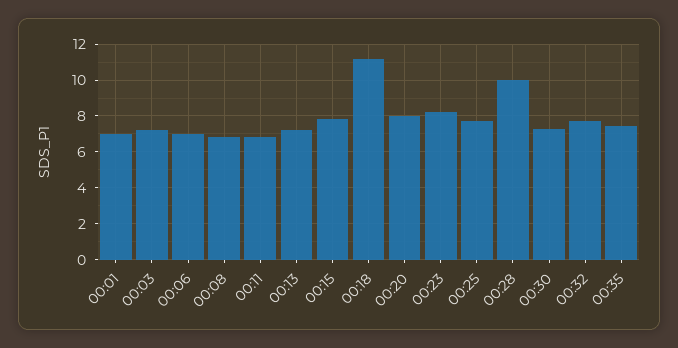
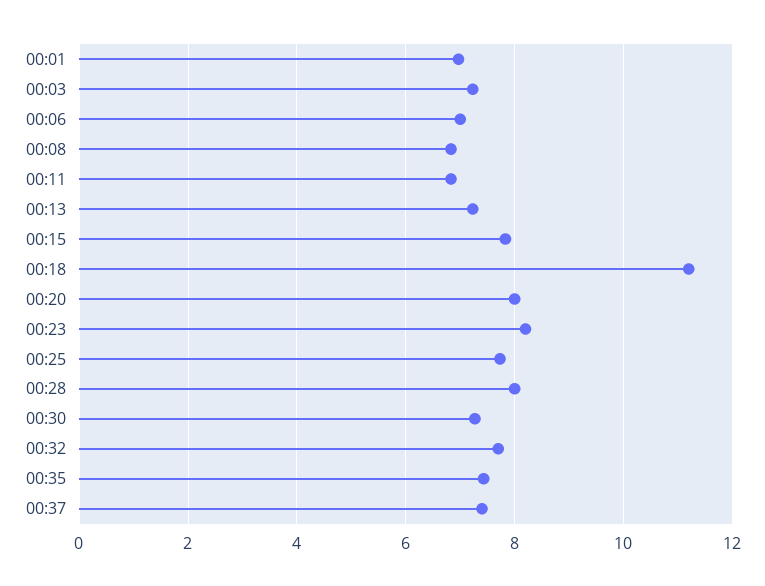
00:28: 10 -> 8
00:37: none -> 7.4

